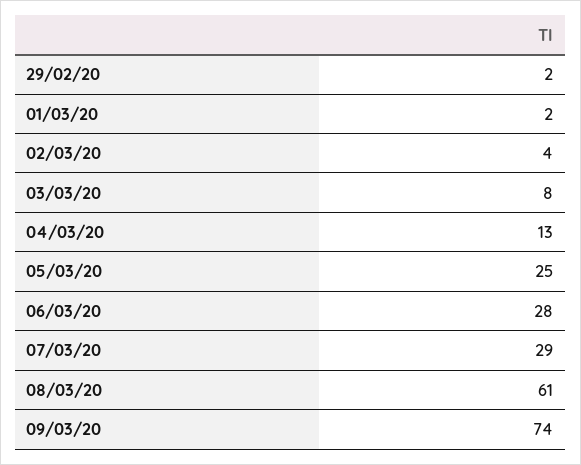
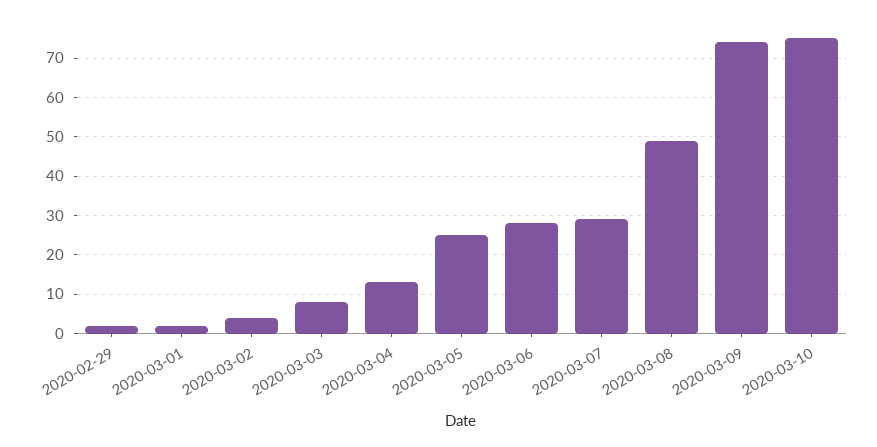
08/03/20: 61 -> 50
2020-03-10: none -> 75

